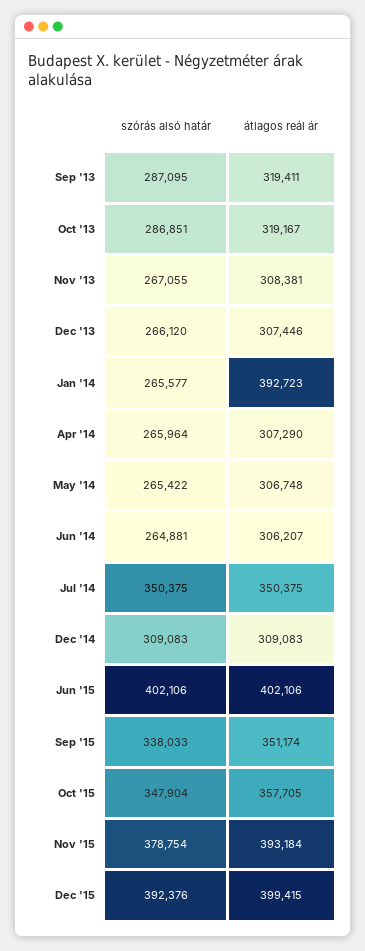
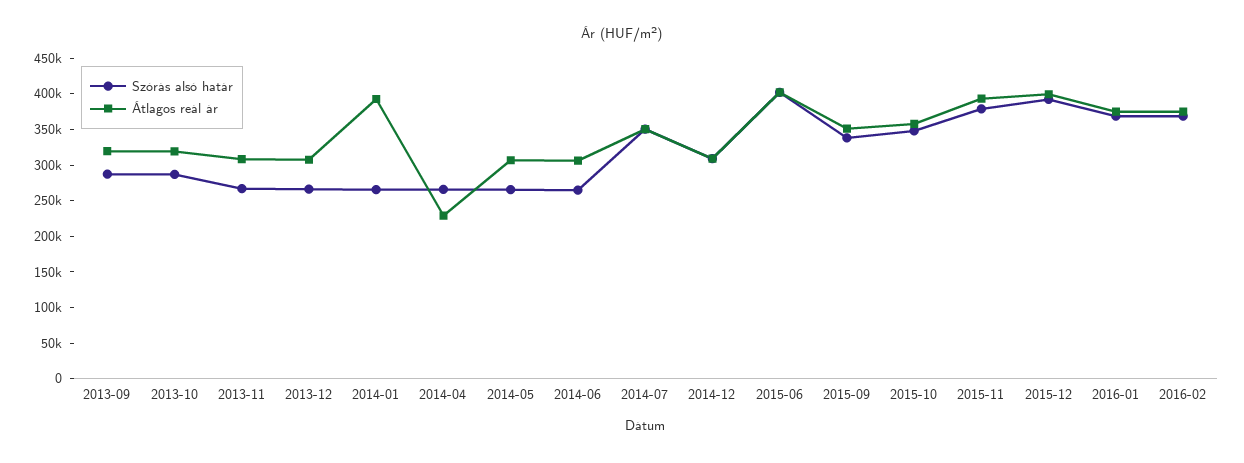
átlagos reál ár, Apr '14: 307290 -> 225000
szórás alsó határ, 2016-01: none -> 375000
átlagos reál ár, 2016-01: none -> 375000
szórás alsó határ, 2016-02: none -> 375000
átlagos reál ár, 2016-02: none -> 375000

